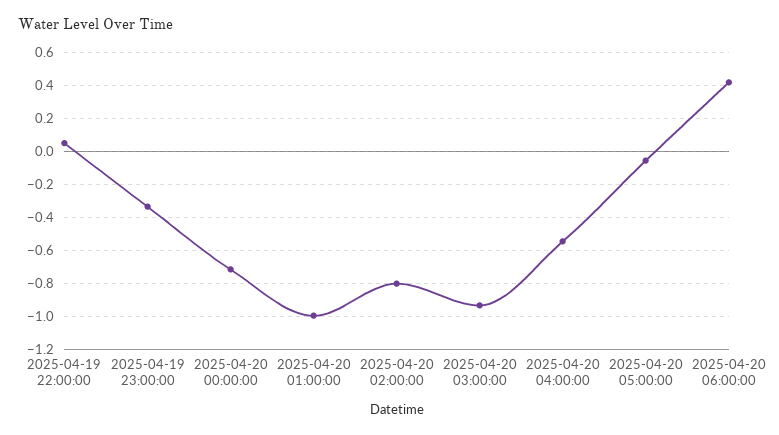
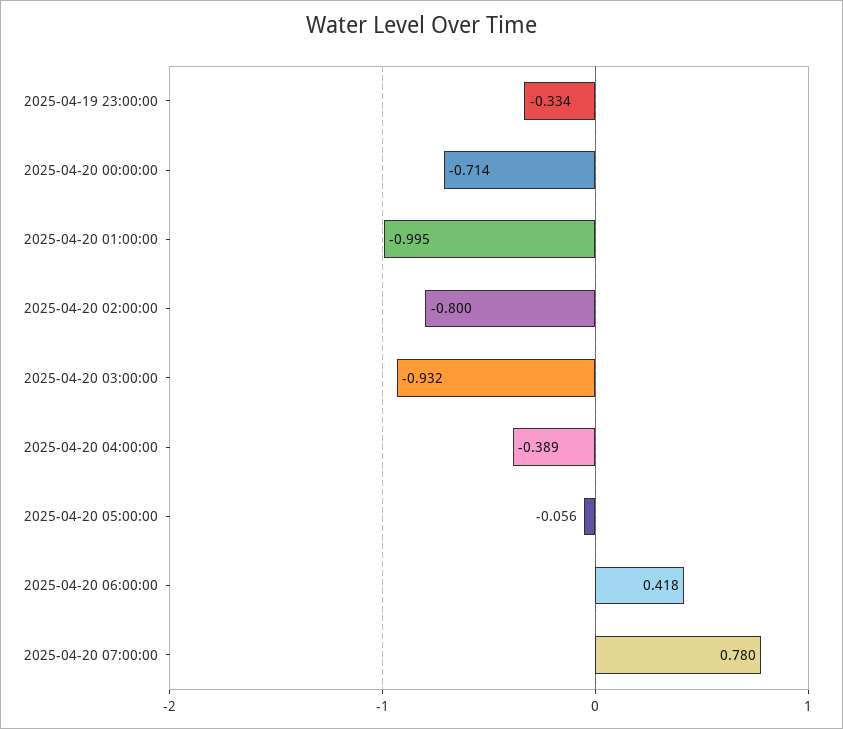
2025-04-19 22:00:00: 0.05 -> none
2025-04-20 04:00:00: -0.55 -> -0.389
2025-04-20 07:00:00: none -> 0.78

